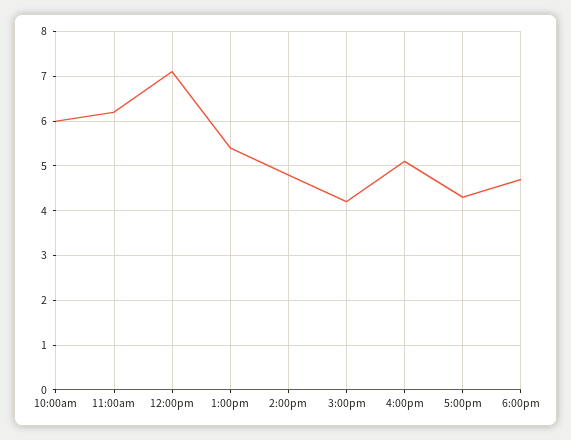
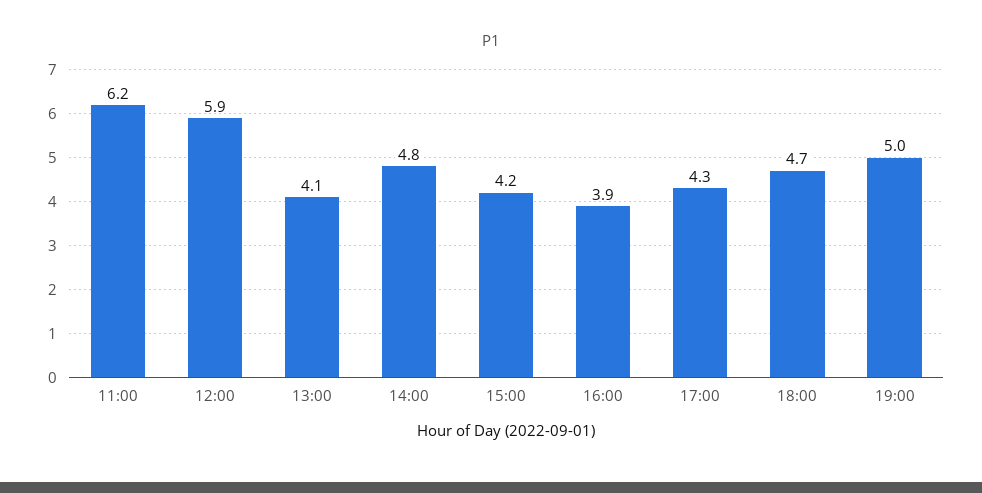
10:00am: 6 -> none
12:00pm: 7 -> 5.9
1:00pm: 5.5 -> 4.1
4:00pm: 5 -> 3.9
19:00: none -> 5

